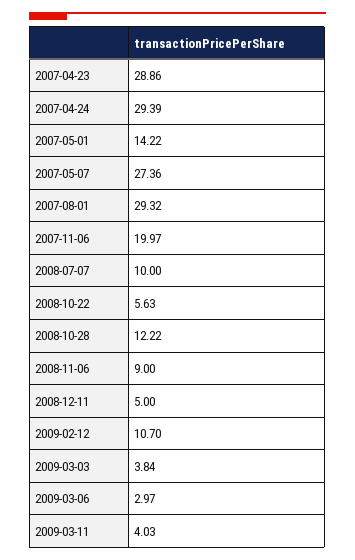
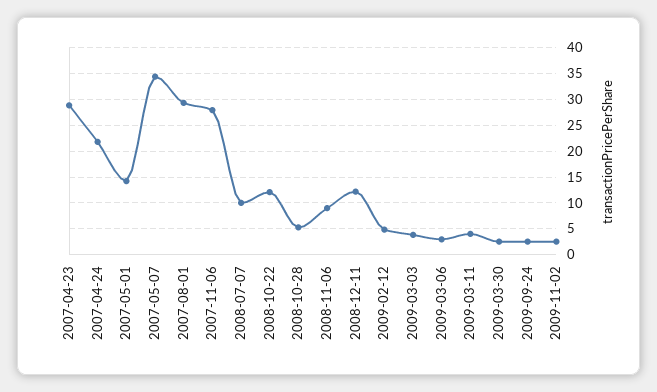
2007-04-24: 29.39 -> 22.5
2007-05-07: 27.36 -> 35
2007-11-06: 19.97 -> 27.5
2008-10-22: 5.63 -> 12.5
2008-10-28: 12.22 -> 5
2008-12-11: 5 -> 12.5
2009-02-12: 10.7 -> 5
2009-03-30: none -> 2.5
2009-09-24: none -> 2.5
2009-11-02: none -> 2.5

